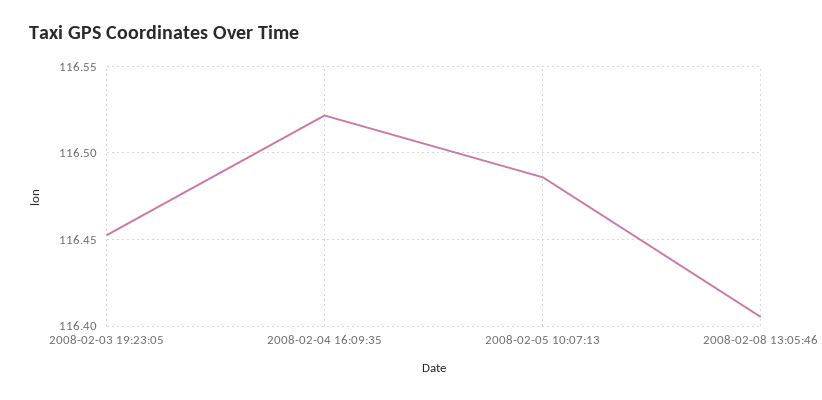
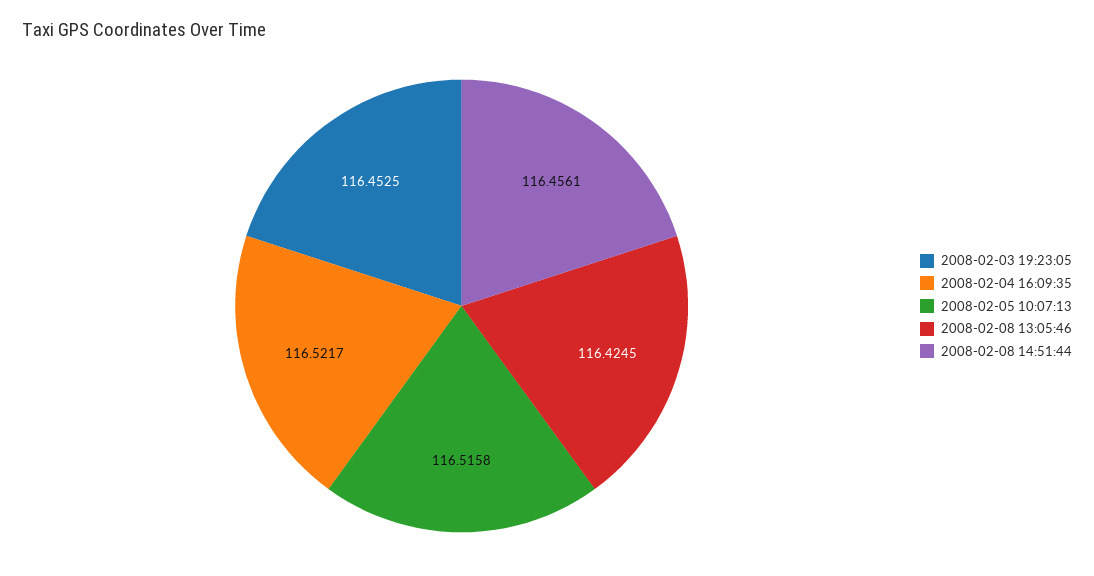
2008-02-05 10:07:13: 116.485 -> 116.5158
2008-02-08 13:05:46: 116.405 -> 116.4245
2008-02-08 14:51:44: none -> 116.4561

